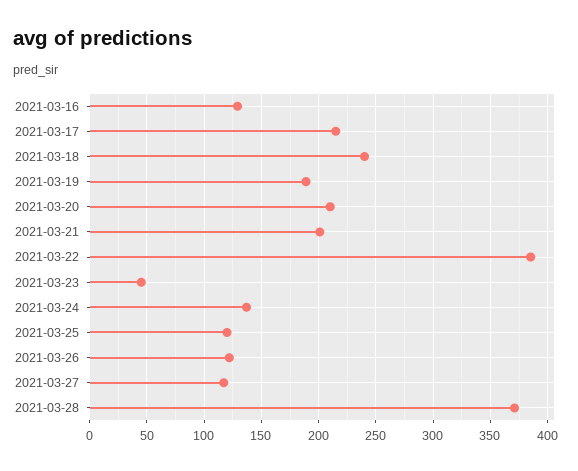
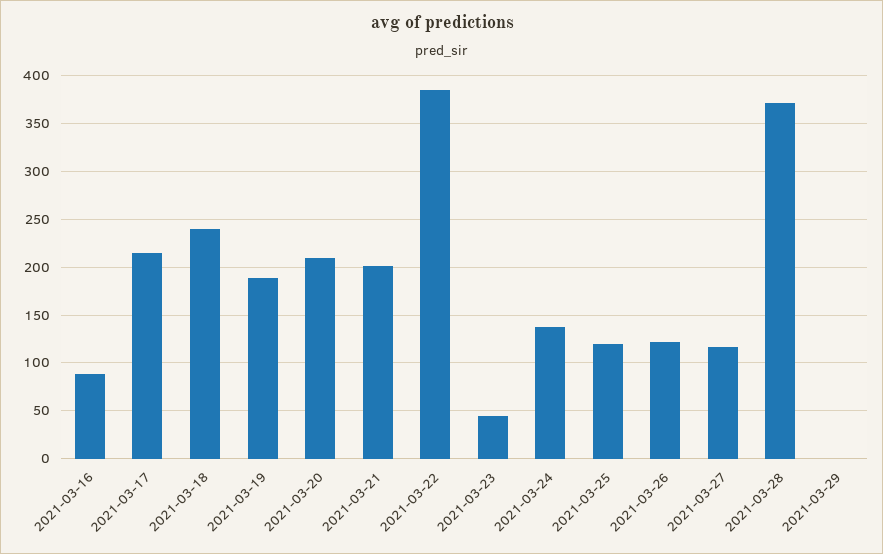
2021-03-16: 130 -> 90
2021-03-29: none -> 0

